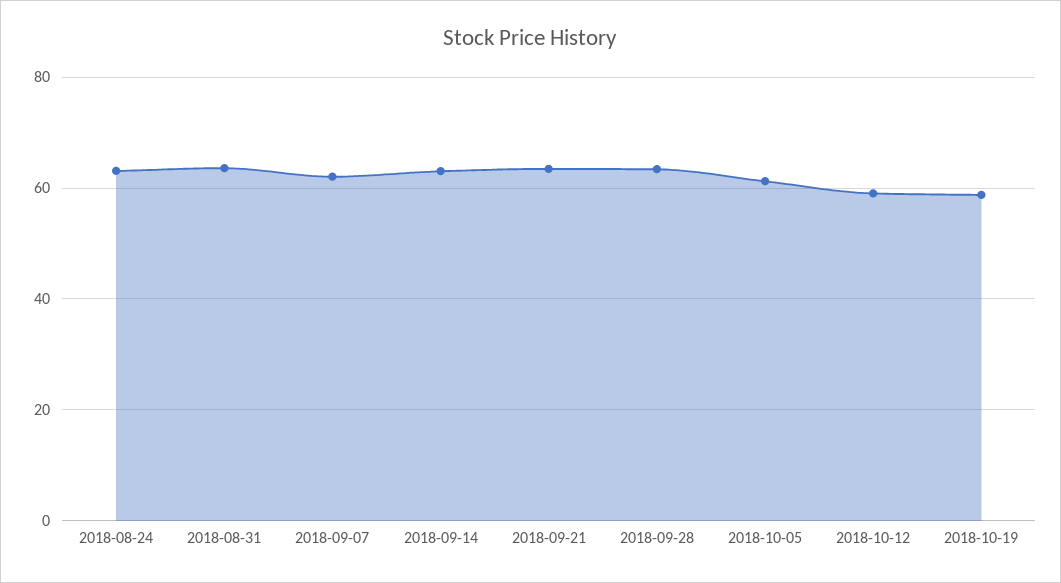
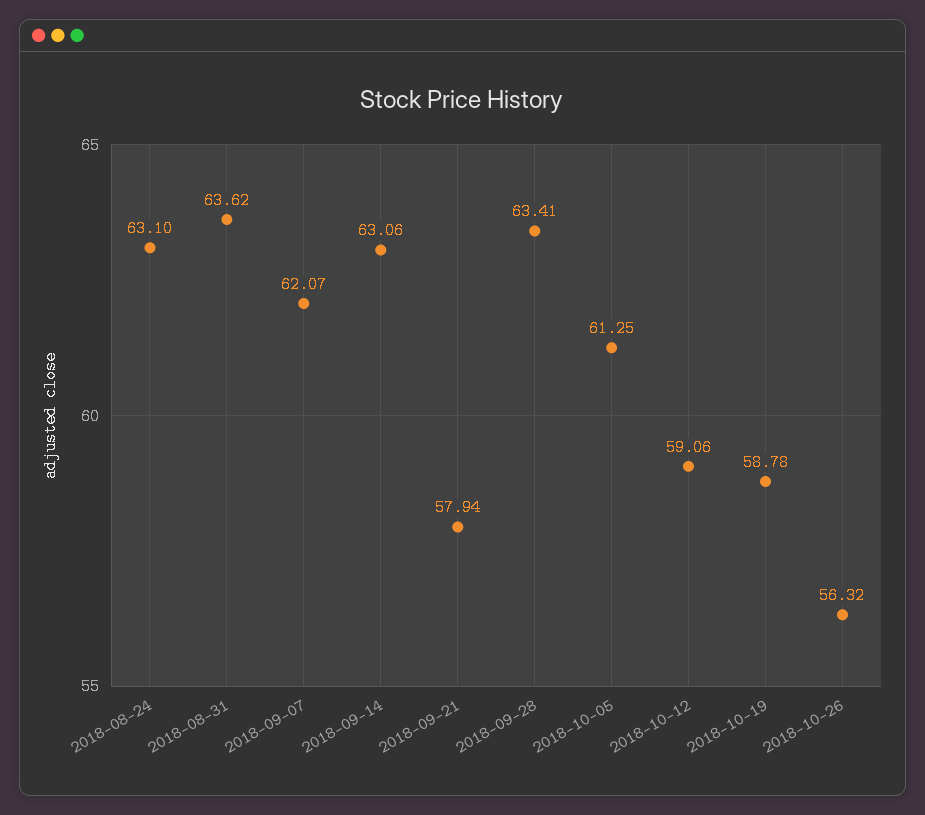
2018-09-21: 64 -> 57.94
2018-10-26: none -> 56.32

